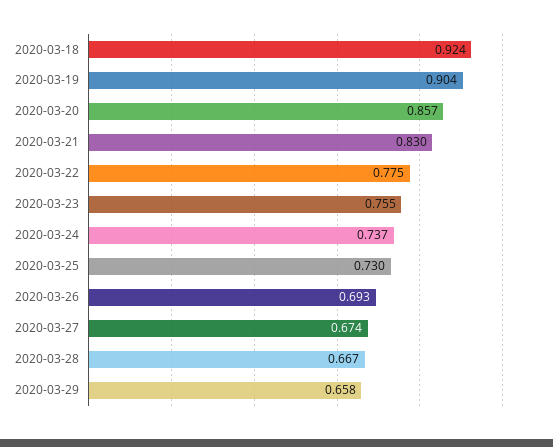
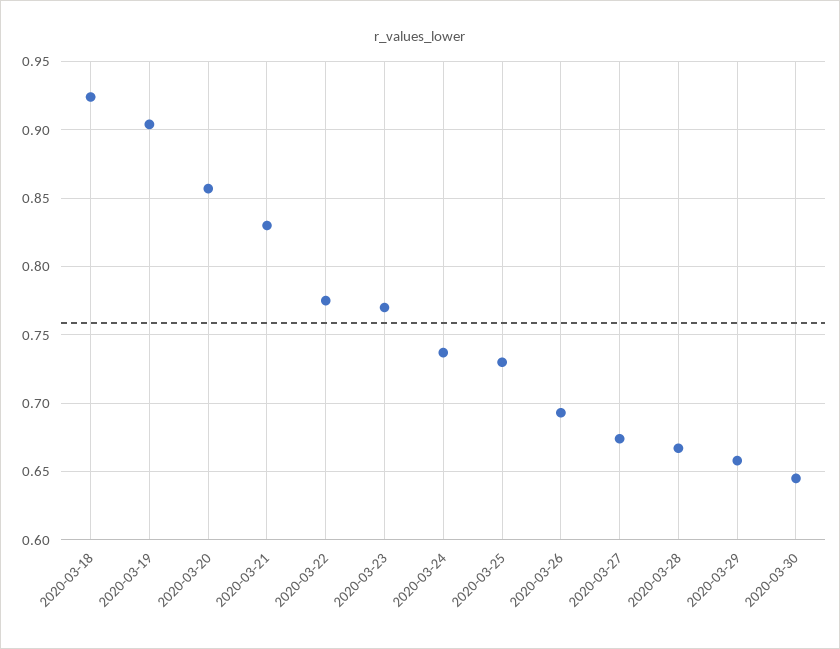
2020-03-23: 0.755 -> 0.77
2020-03-30: none -> 0.645

